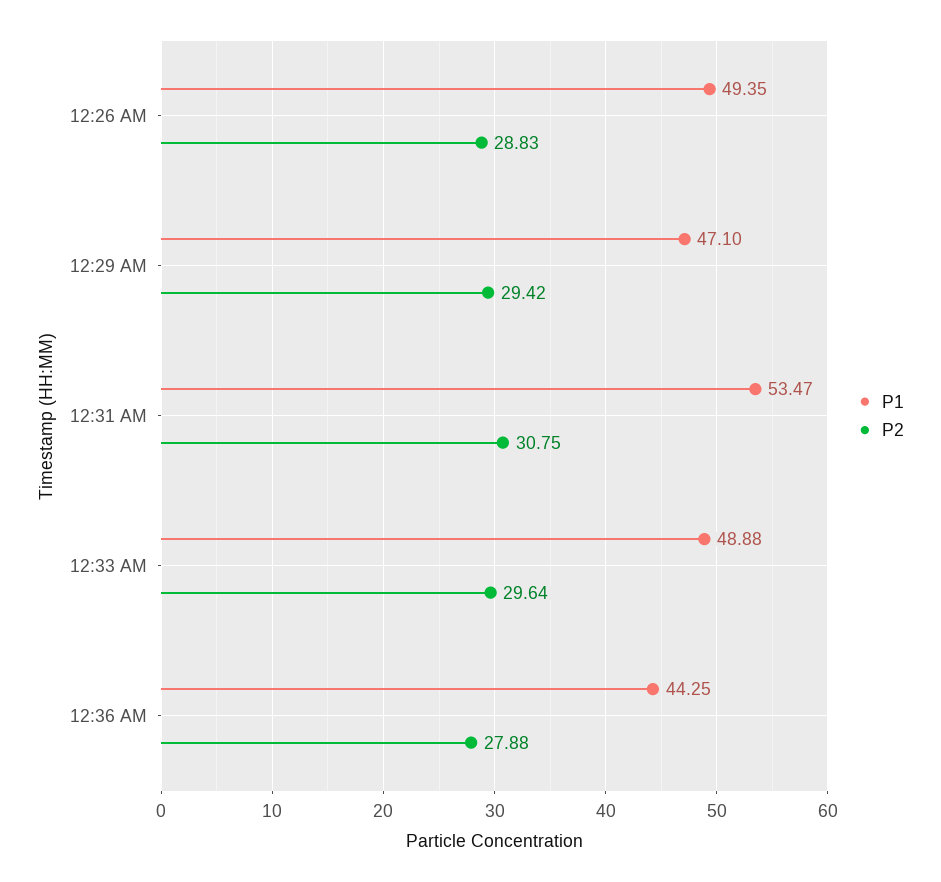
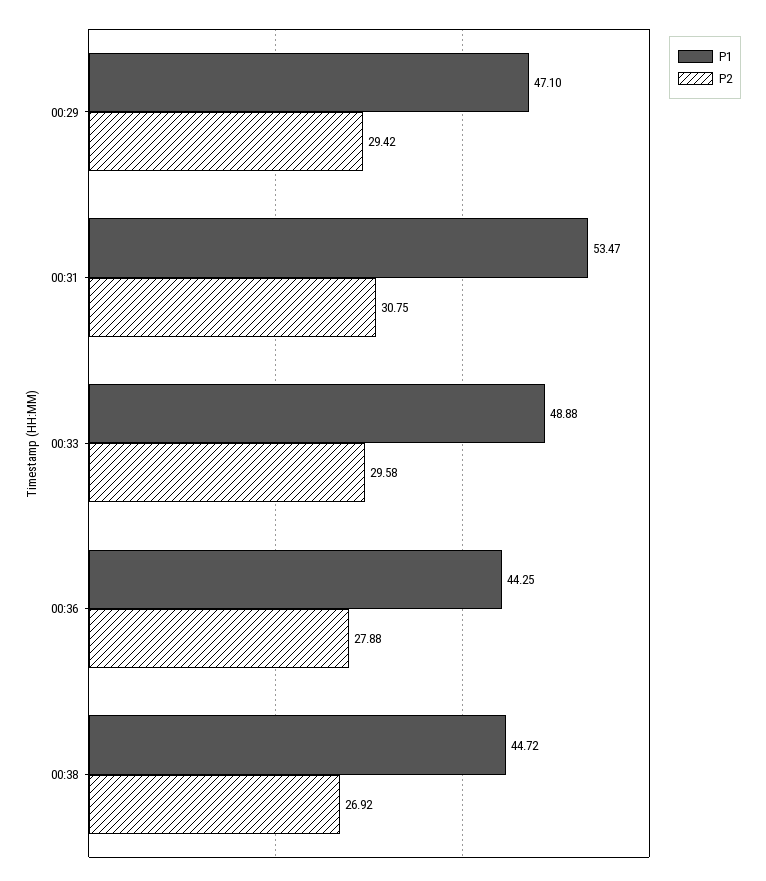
P1, 12:26 AM: 49.35 -> none
P2, 12:26 AM: 28.83 -> none
P2, 12:33 AM: 29.64 -> 29.58
P1, 00:38: none -> 44.72
P2, 00:38: none -> 26.92

